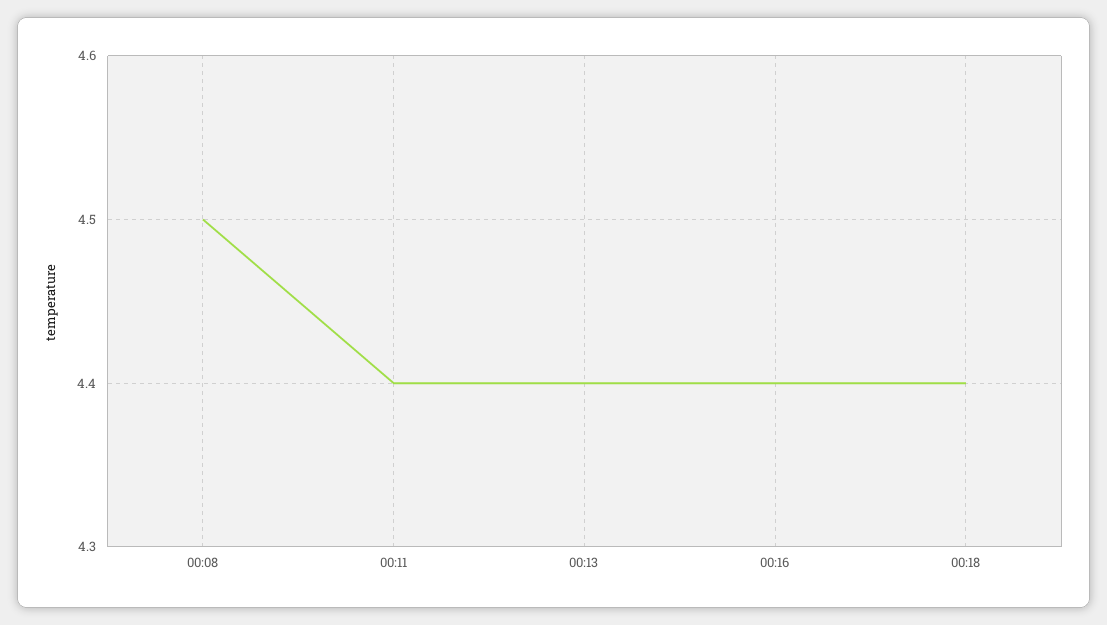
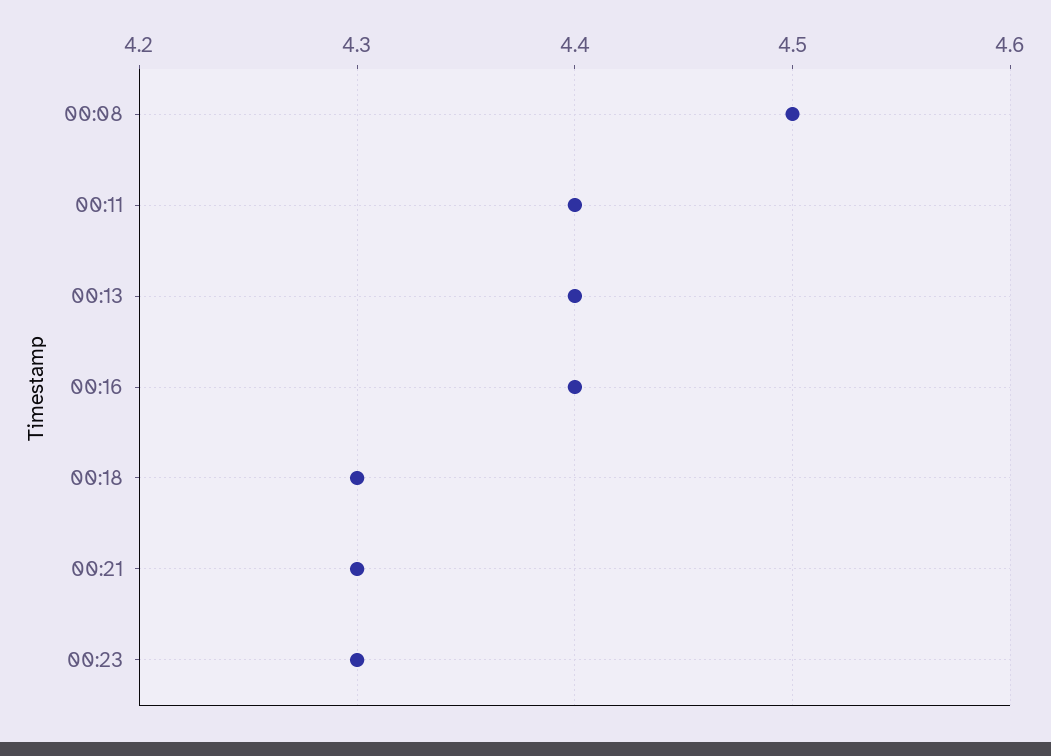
00:18: 4.4 -> 4.3
00:21: none -> 4.3
00:23: none -> 4.3

